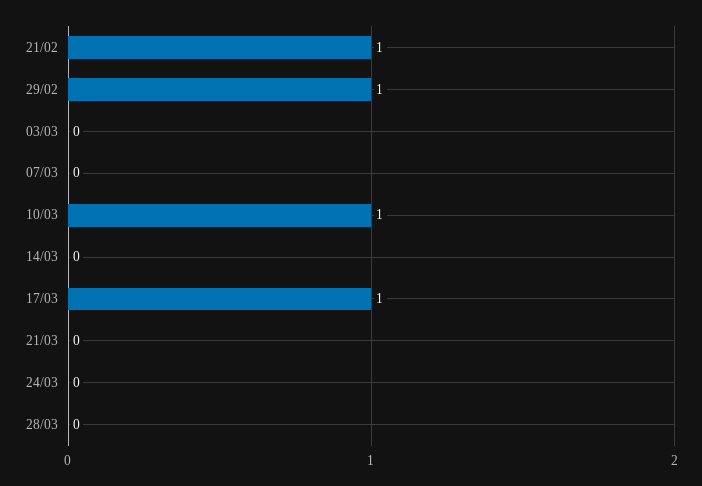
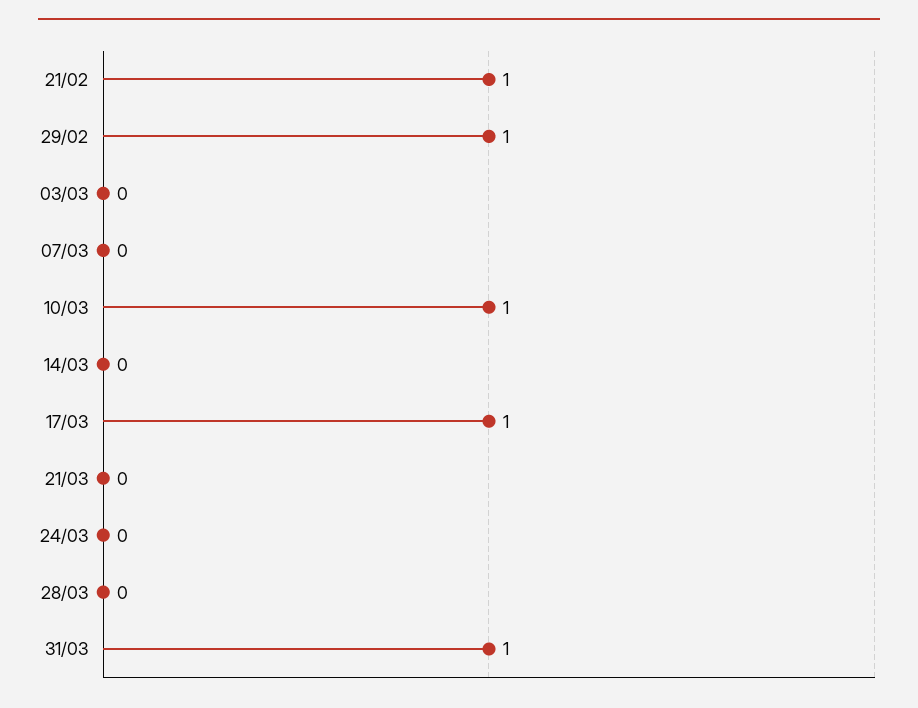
31/03: none -> 1

